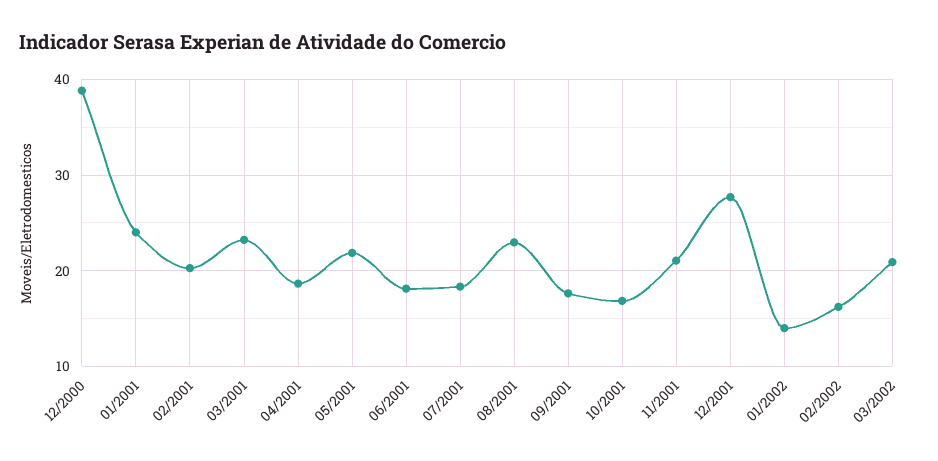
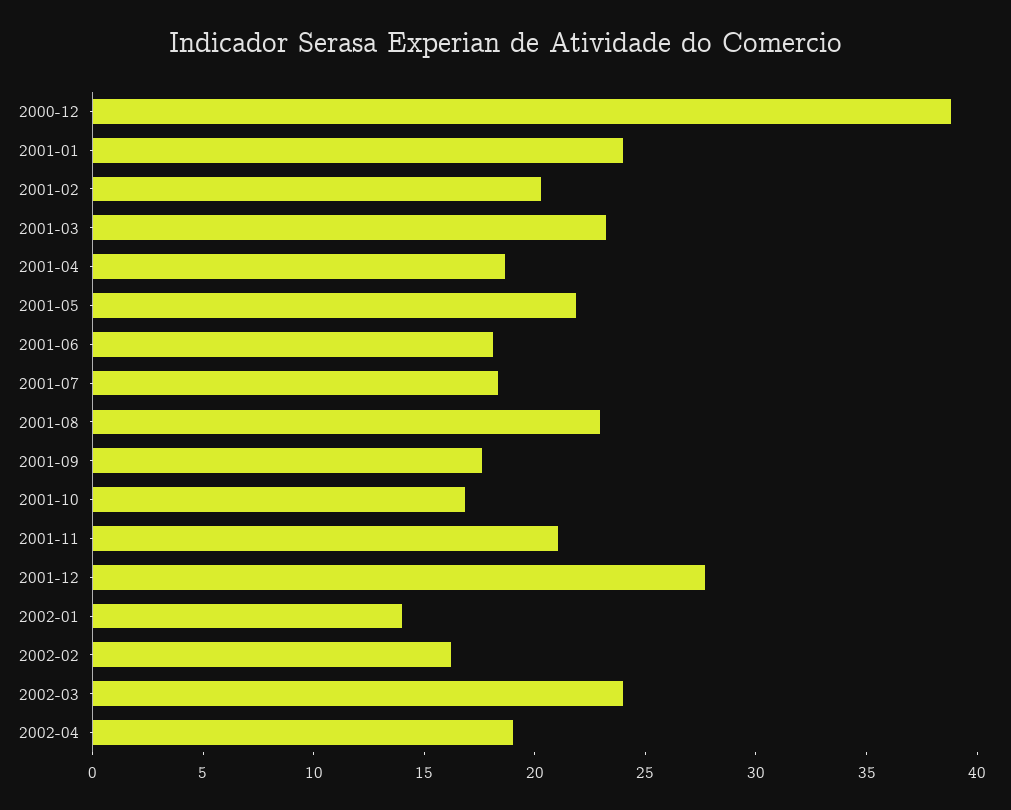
03/2002: 21 -> 24
2002-04: none -> 19

